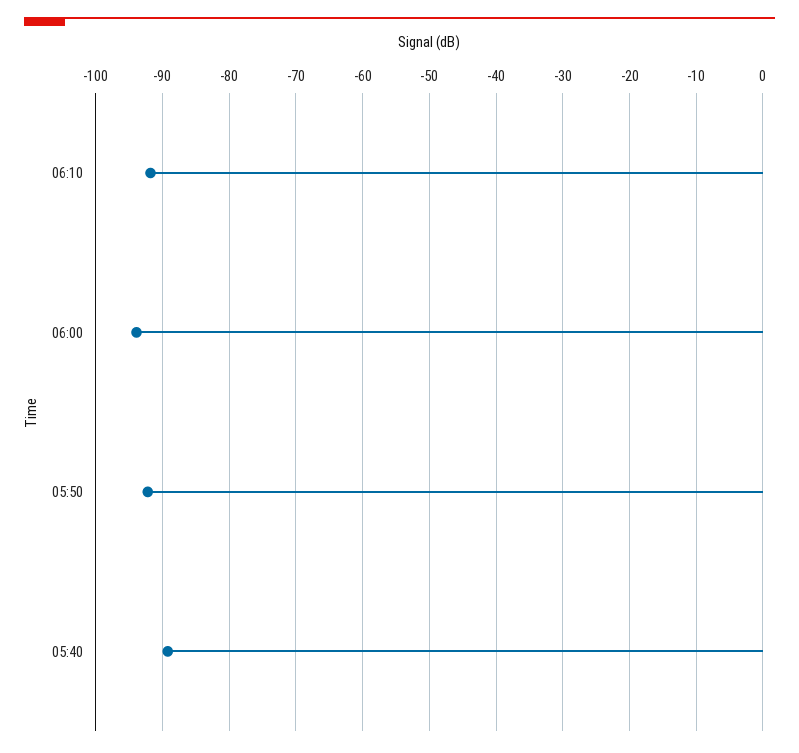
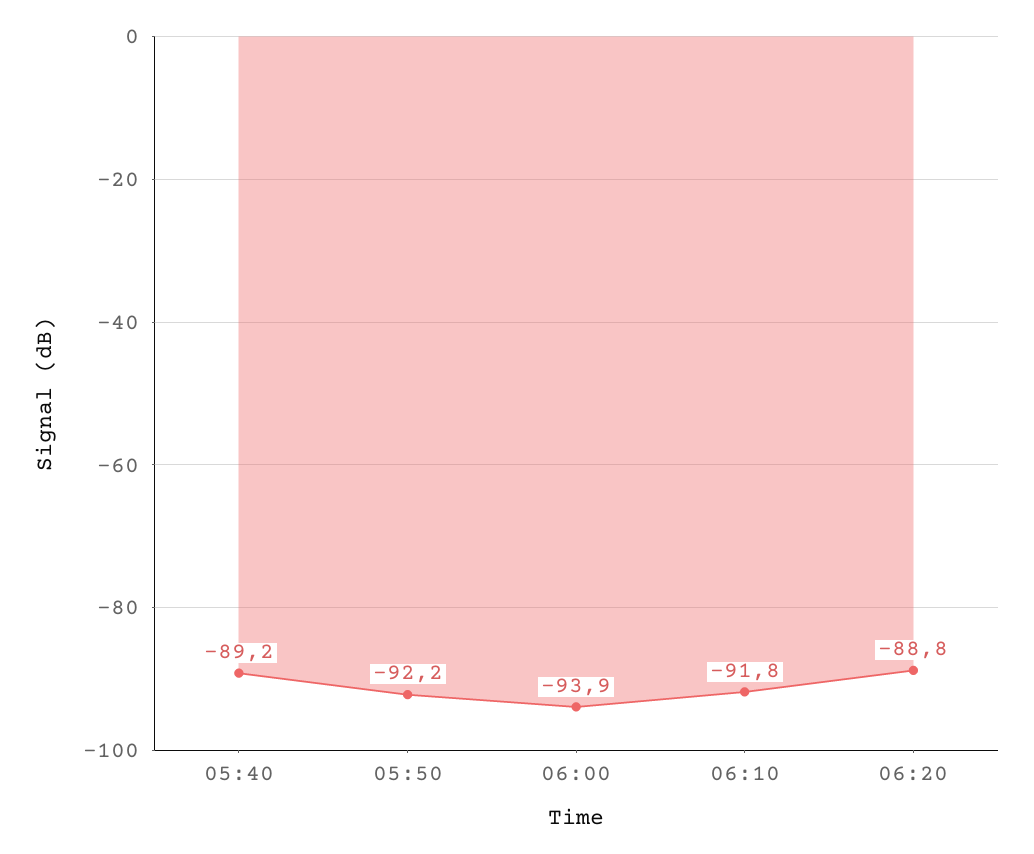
06:20: none -> -88.8

